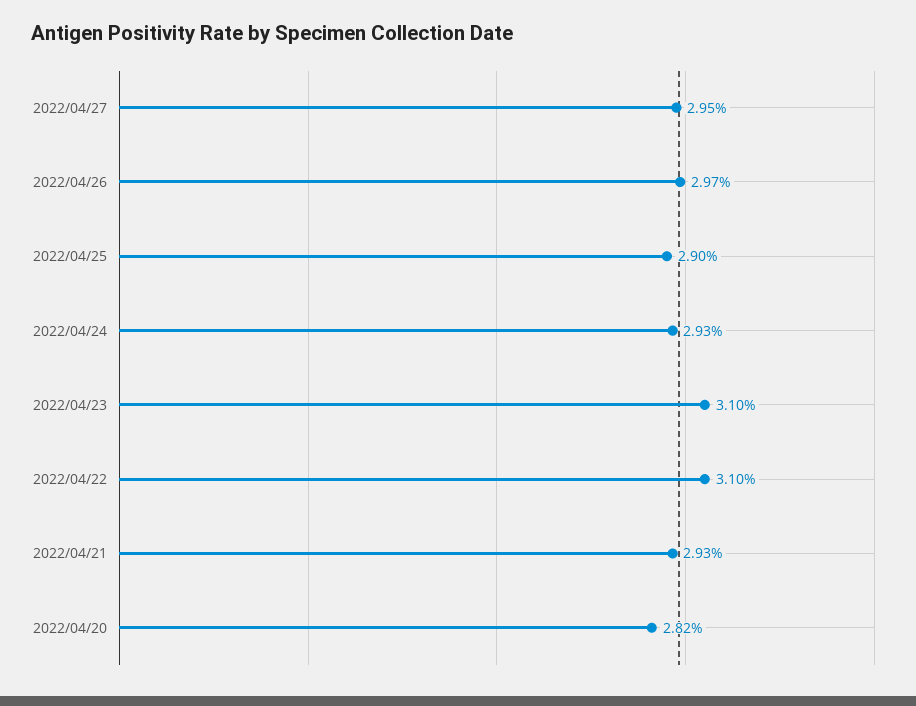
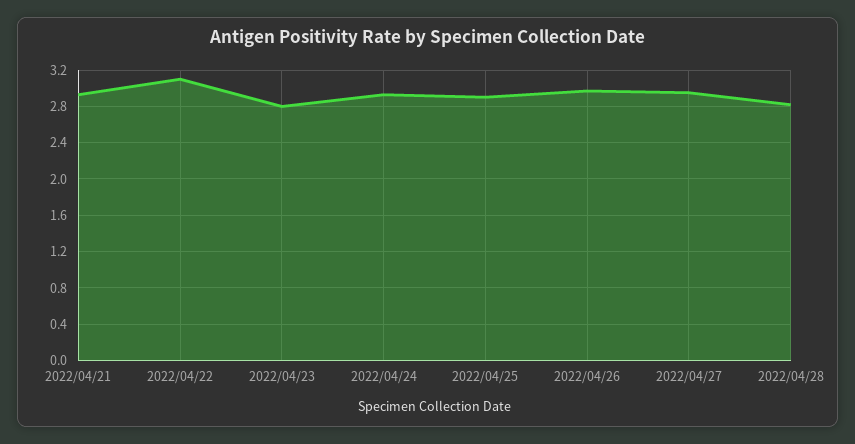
2022/04/23: 3.1 -> 2.8
2022/04/20: 2.82 -> none
2022/04/28: none -> 2.8

